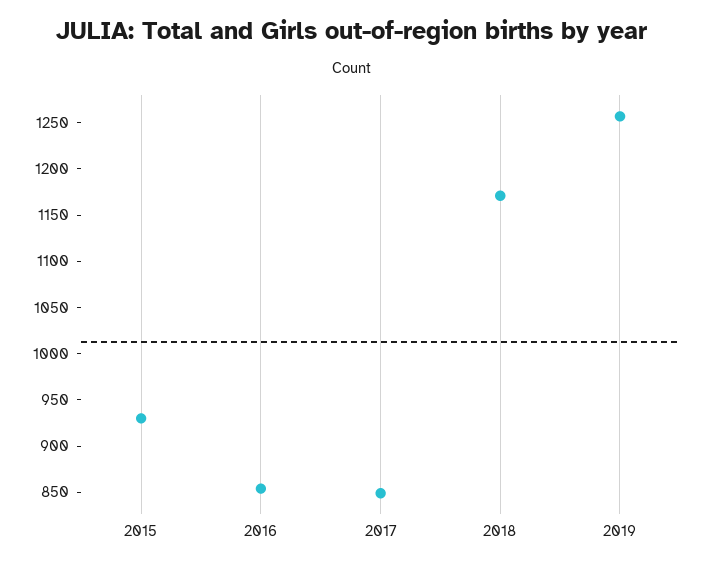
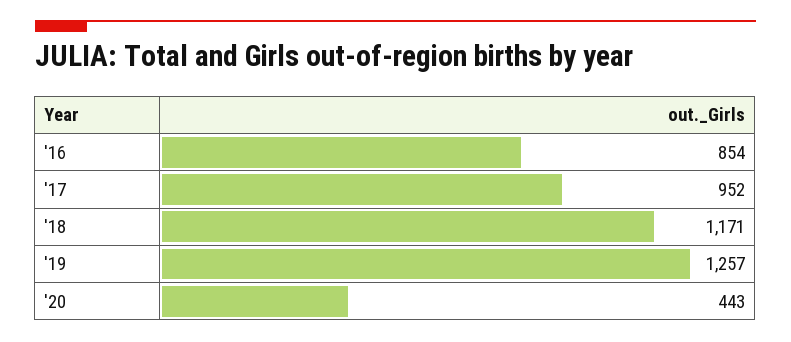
2015: 930 -> none
2017: 850 -> 952
'20: none -> 443

